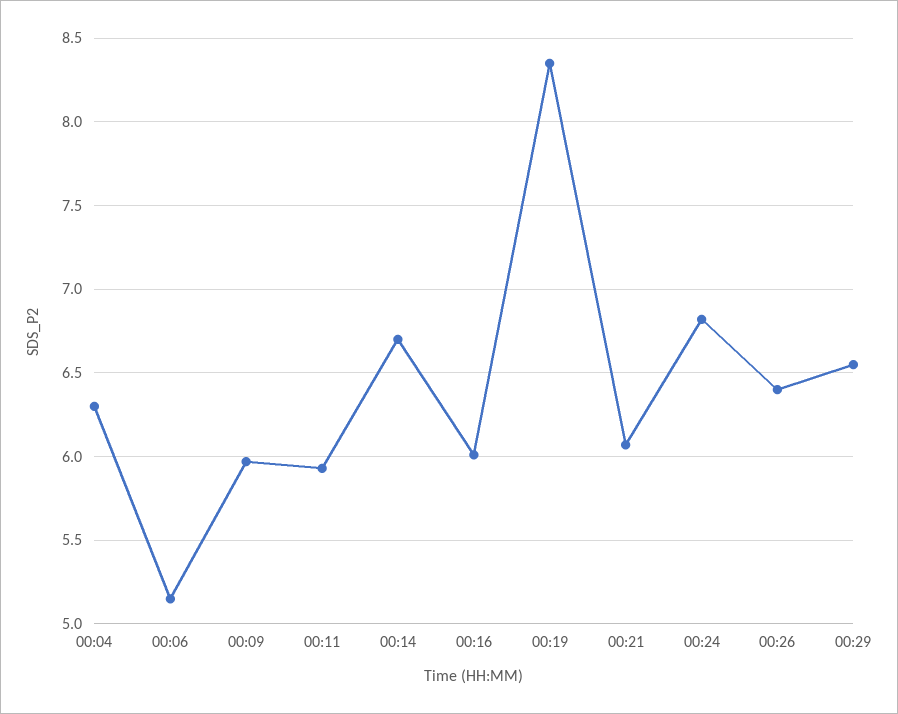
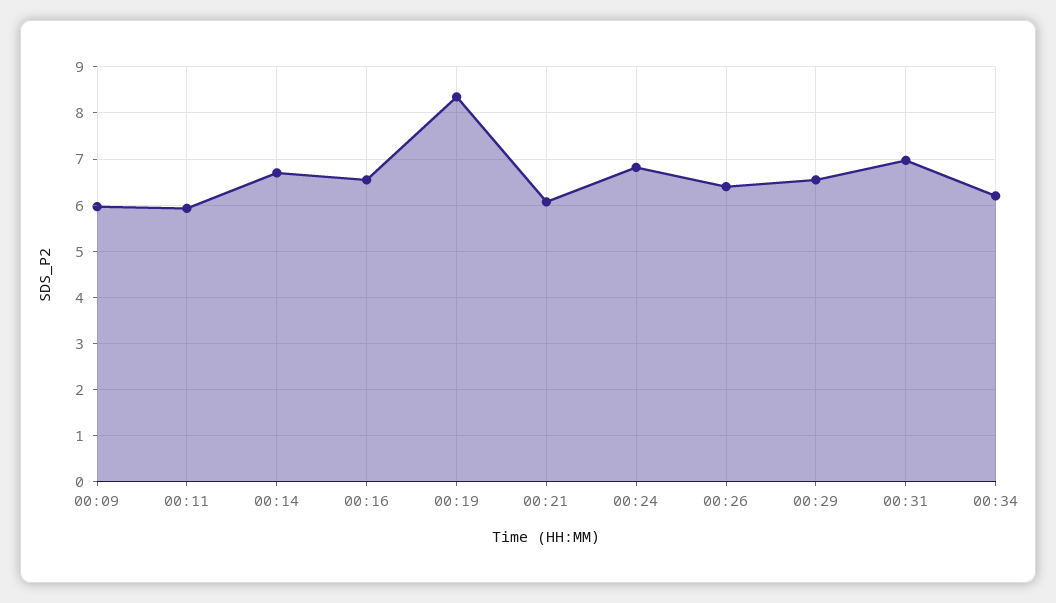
00:04: 6.3 -> none
00:06: 5.15 -> none
00:16: 6 -> 6.6
00:31: none -> 7
00:34: none -> 6.2

